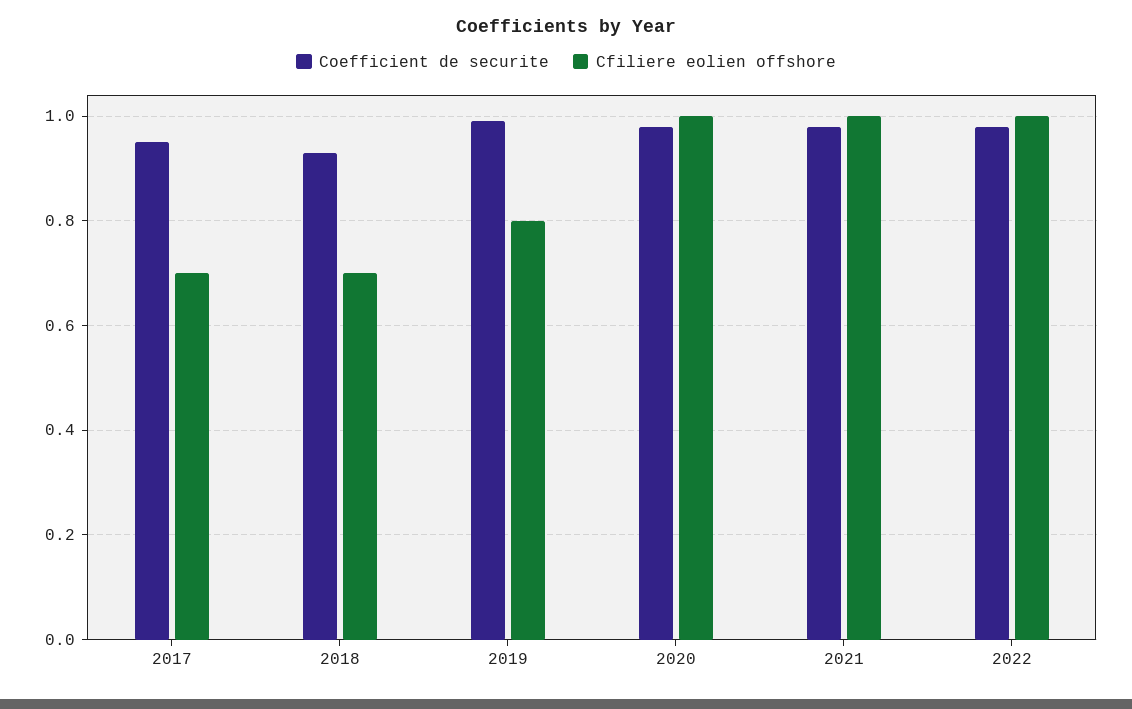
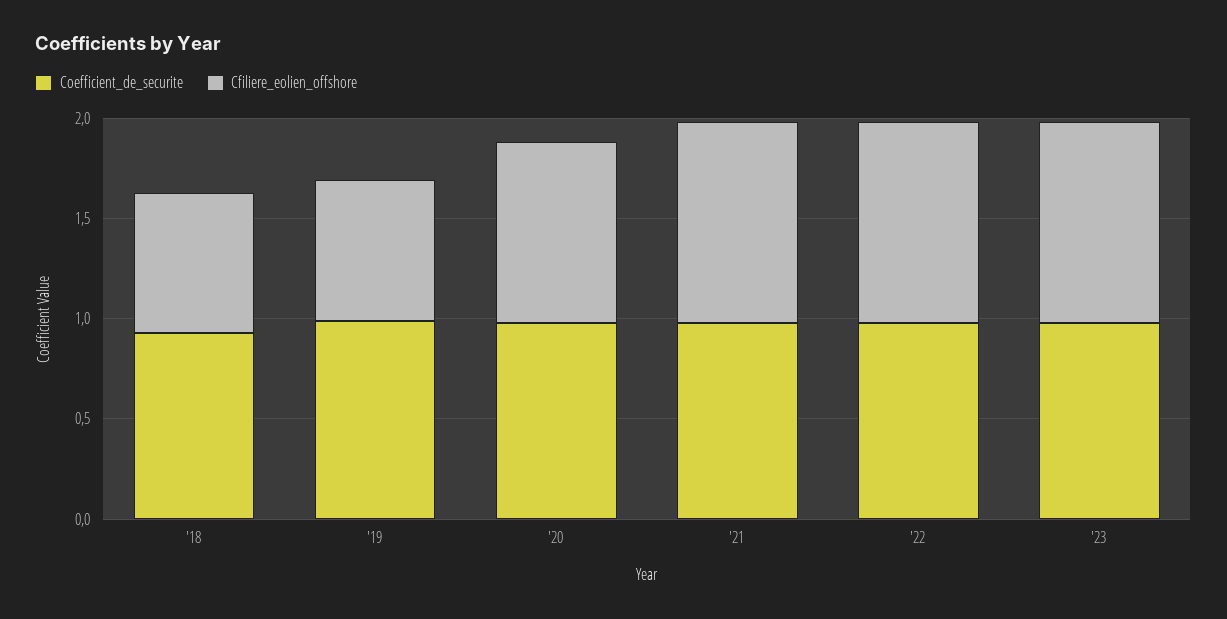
Coefficient de securite, 2017: 0.95 -> none
Cfiliere eolien offshore, 2017: 0.7 -> none
Cfiliere eolien offshore, 2019: 0.8 -> 0.7
Cfiliere eolien offshore, 2020: 1 -> 0.9
Coefficient de securite, '23: none -> 1
Cfiliere eolien offshore, '23: none -> 1

